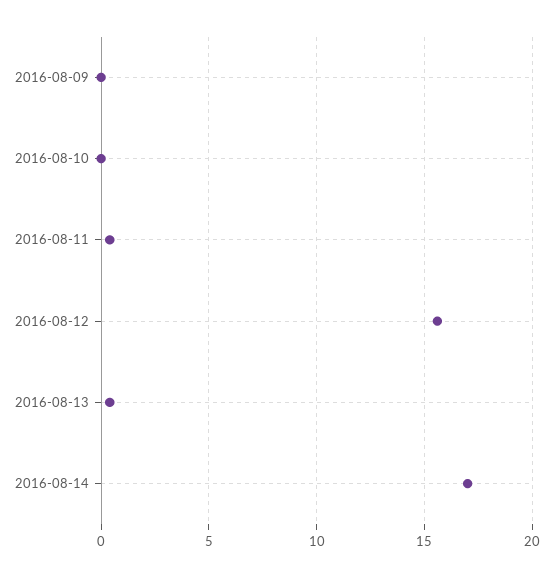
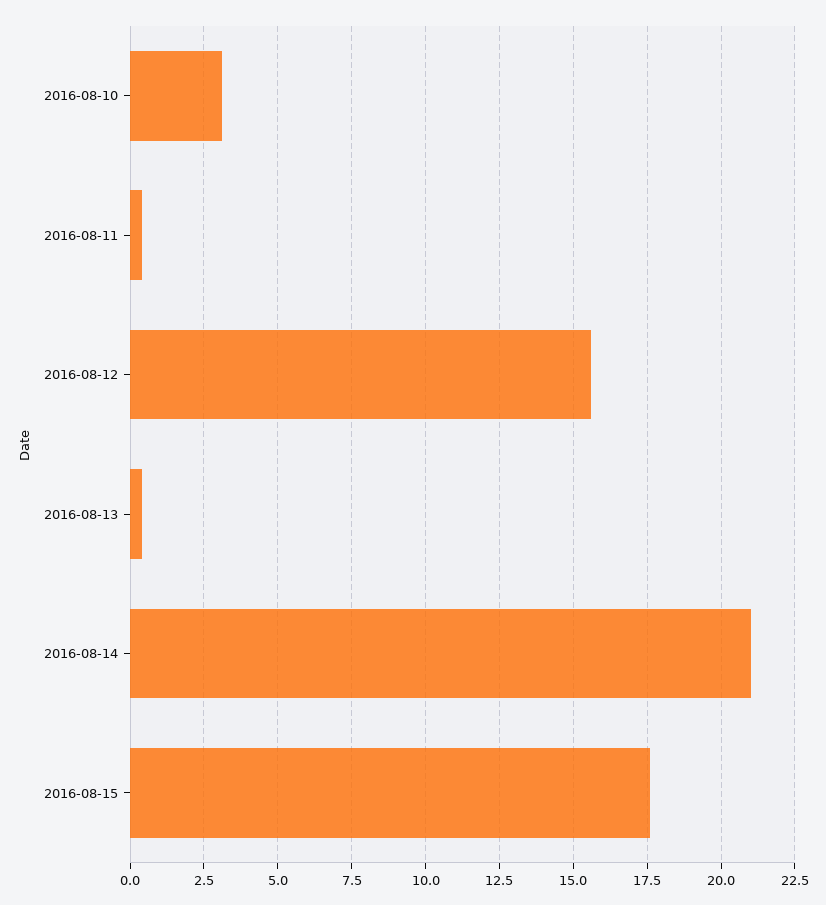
2016-08-09: 0 -> none
2016-08-10: 0 -> 3
2016-08-14: 17 -> 21
2016-08-15: none -> 17.5

